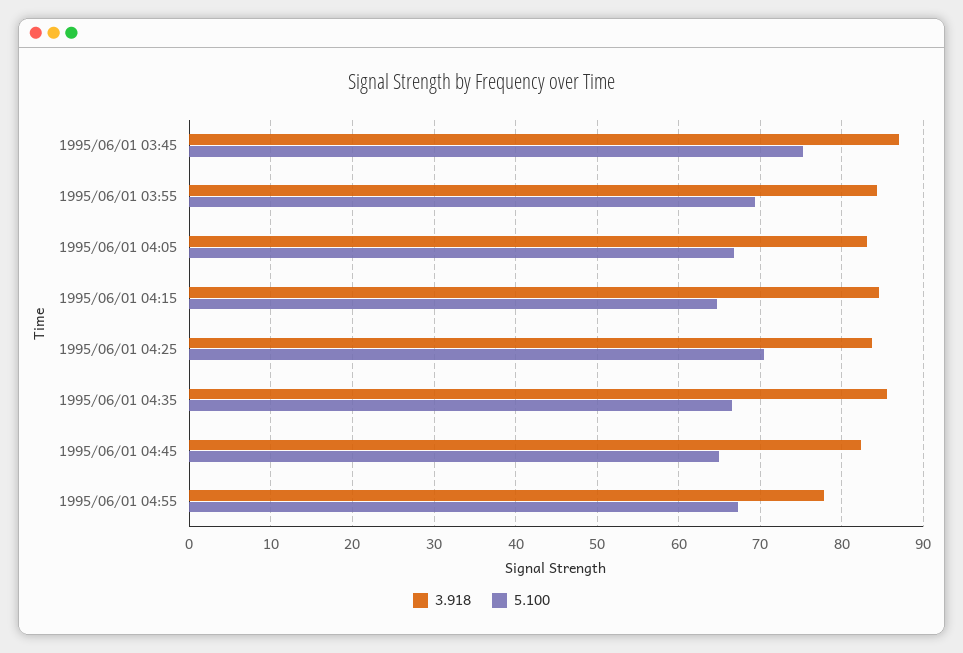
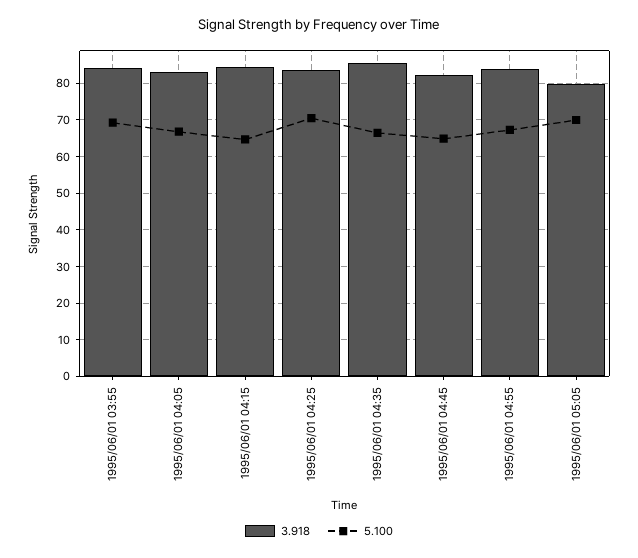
3.918, 1995/06/01 03:45: 87 -> none
5.100, 1995/06/01 03:45: 75 -> none
3.918, 1995/06/01 04:55: 78 -> 84
3.918, 1995/06/01 05:05: none -> 80
5.100, 1995/06/01 05:05: none -> 70

